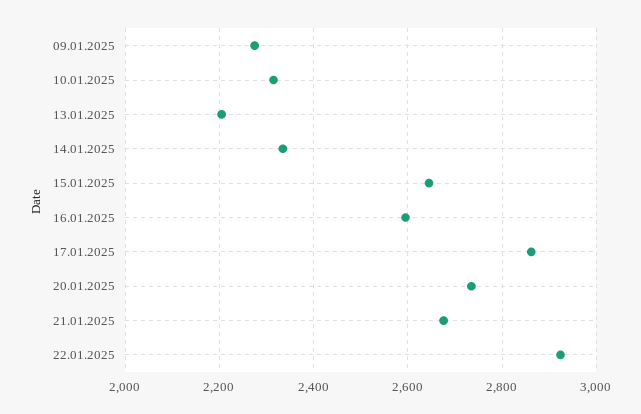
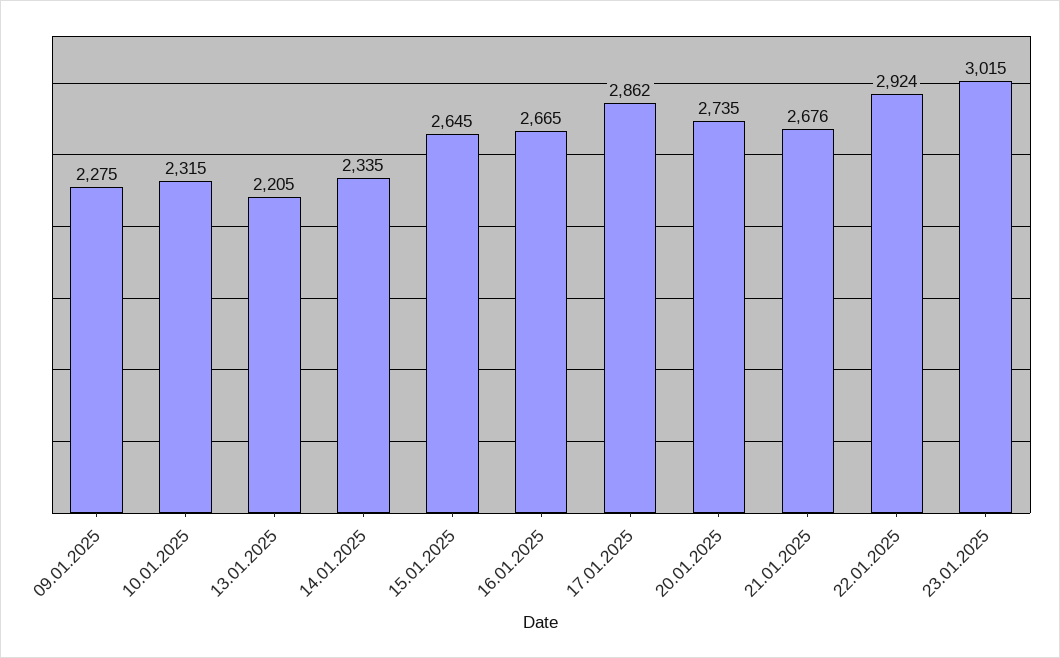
16.01.2025: 2600 -> 2665
23.01.2025: none -> 3015

